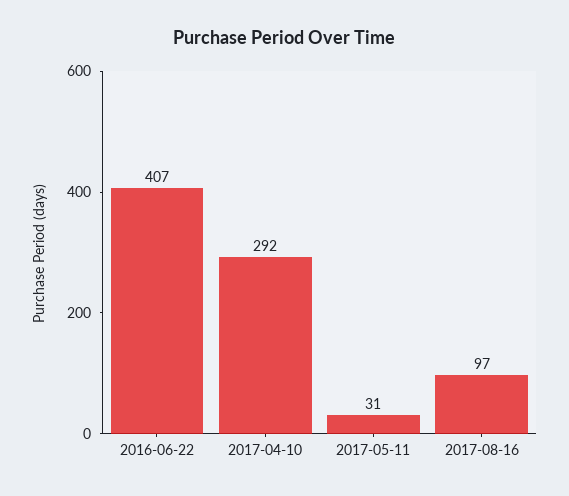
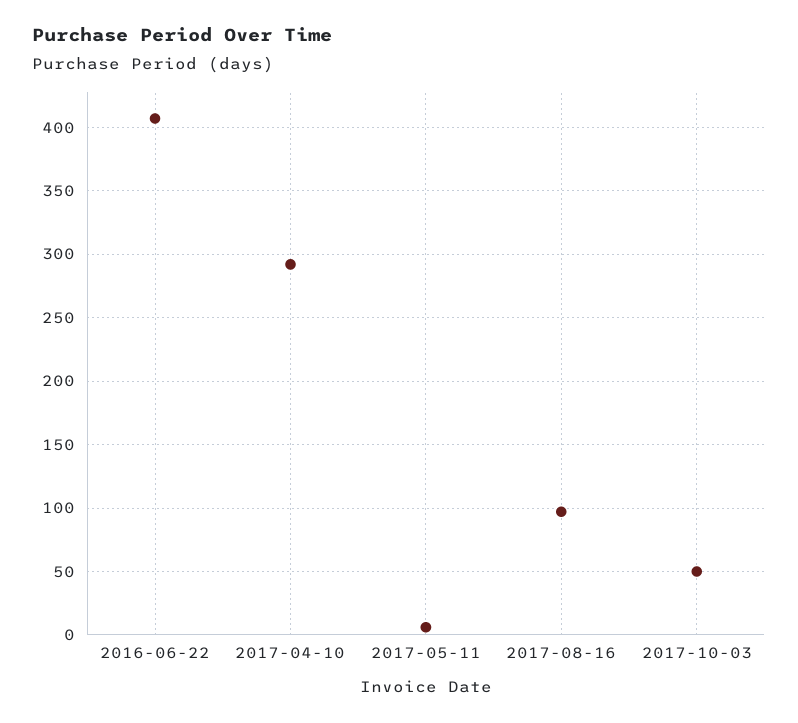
2017-05-11: 31 -> 5
2017-10-03: none -> 50

